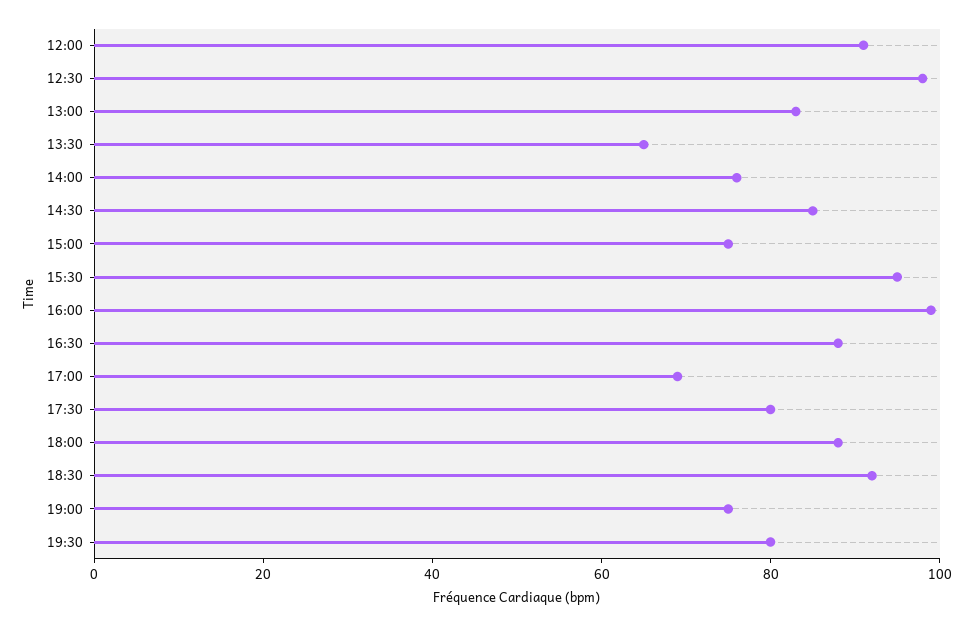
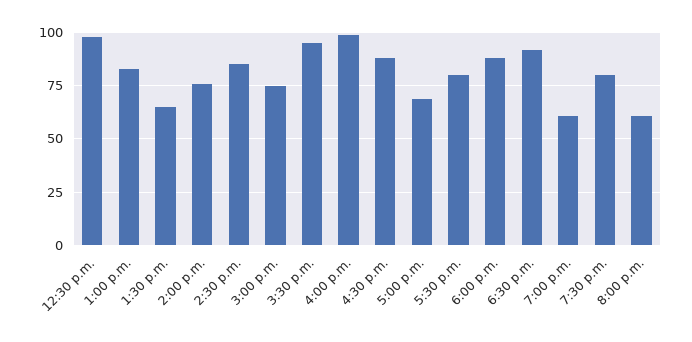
12:00: 90 -> none
19:00: 75 -> 60
8:00 p.m.: none -> 60

